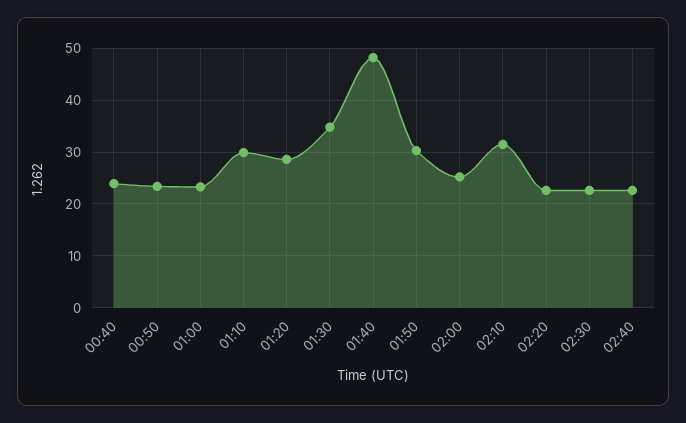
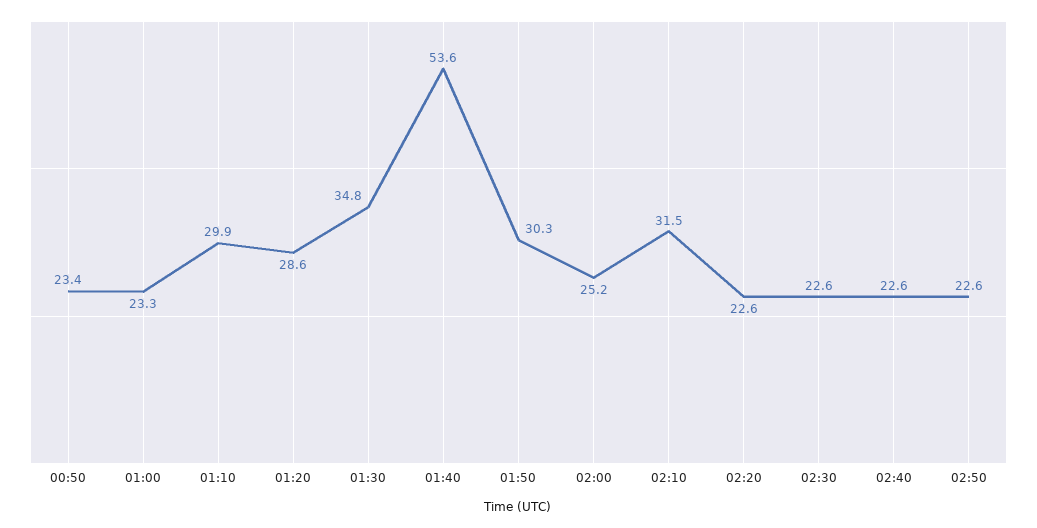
00:40: 24 -> none
01:40: 48 -> 53.6
02:50: none -> 22.6

